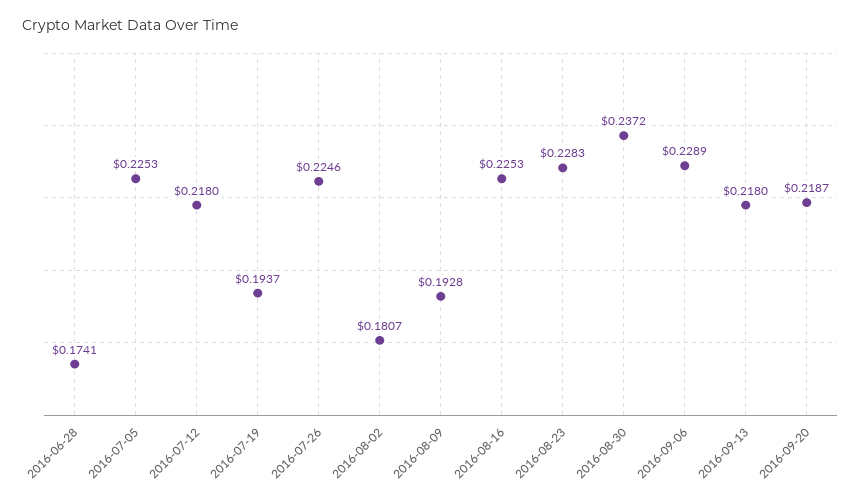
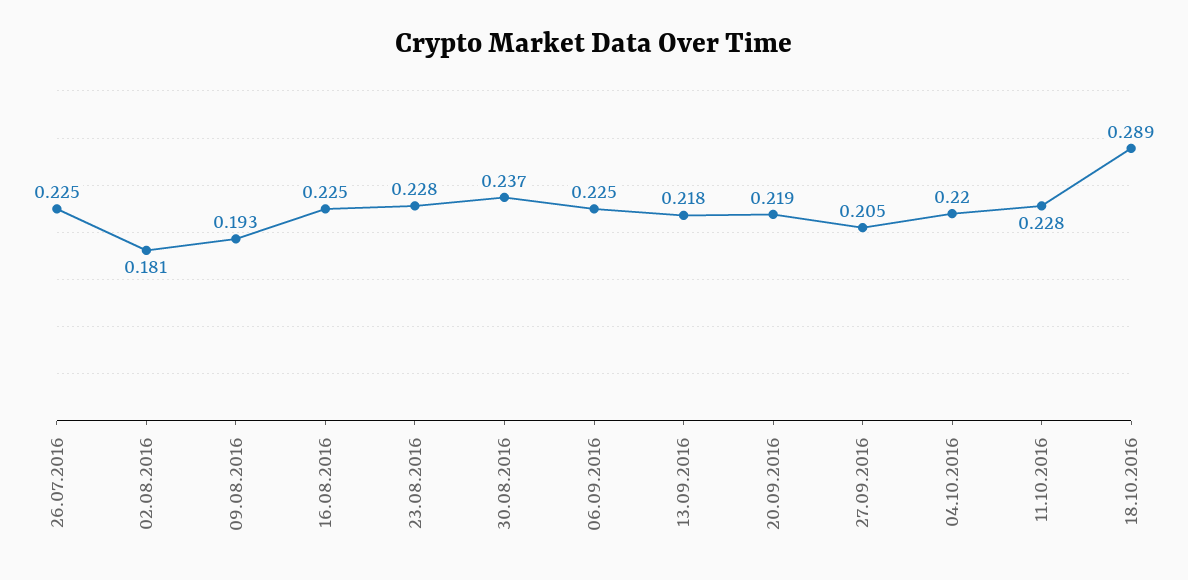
2016-06-28: 0.1741 -> none
2016-07-05: 0.2253 -> none
2016-07-12: 0.218 -> none
2016-07-19: 0.1937 -> none
2016-09-06: 0.2289 -> 0.225
27.09.2016: none -> 0.205
04.10.2016: none -> 0.22
11.10.2016: none -> 0.228
18.10.2016: none -> 0.289

